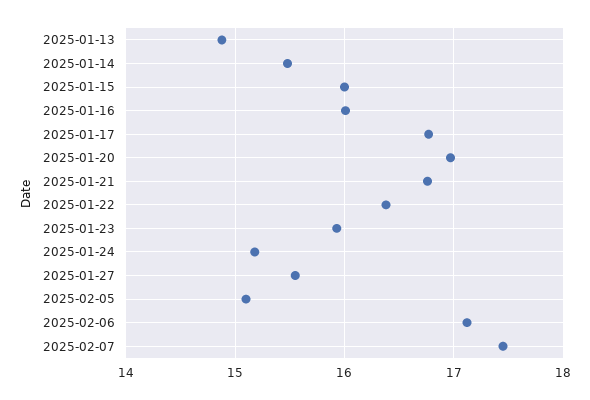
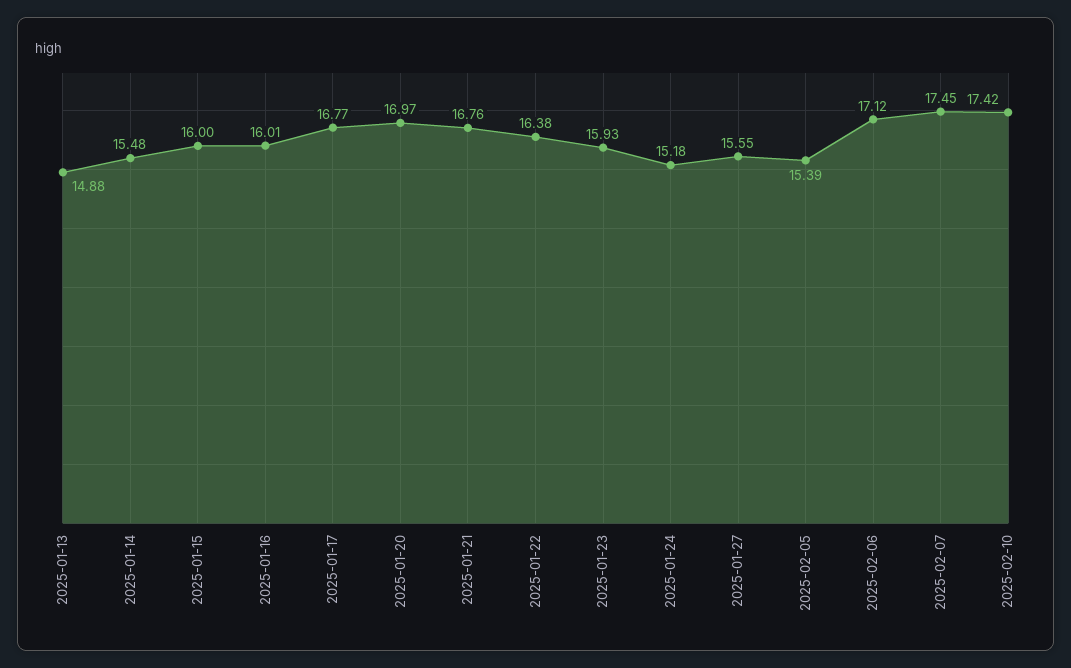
2025-02-05: 15.1 -> 15.39
2025-02-10: none -> 17.42

